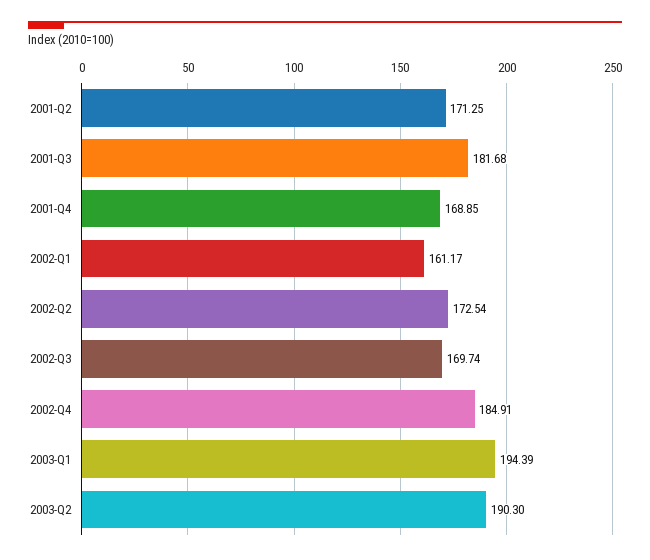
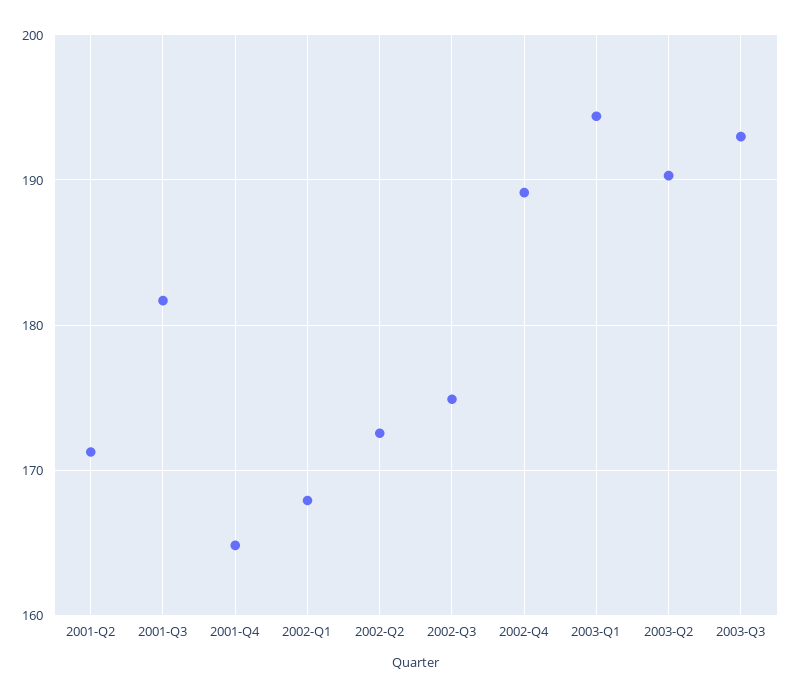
2001-Q4: 168.85 -> 165
2002-Q1: 161.17 -> 168
2002-Q3: 169.74 -> 175
2002-Q4: 184.91 -> 189
2003-Q3: none -> 193

